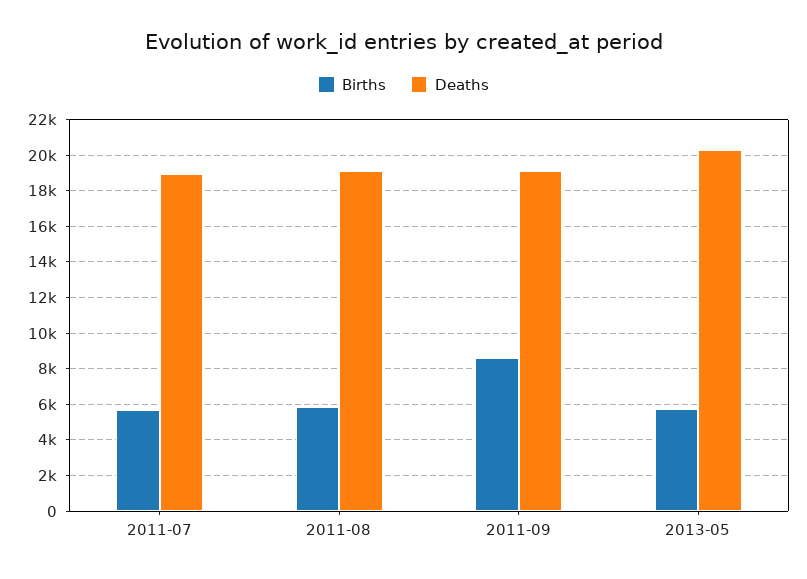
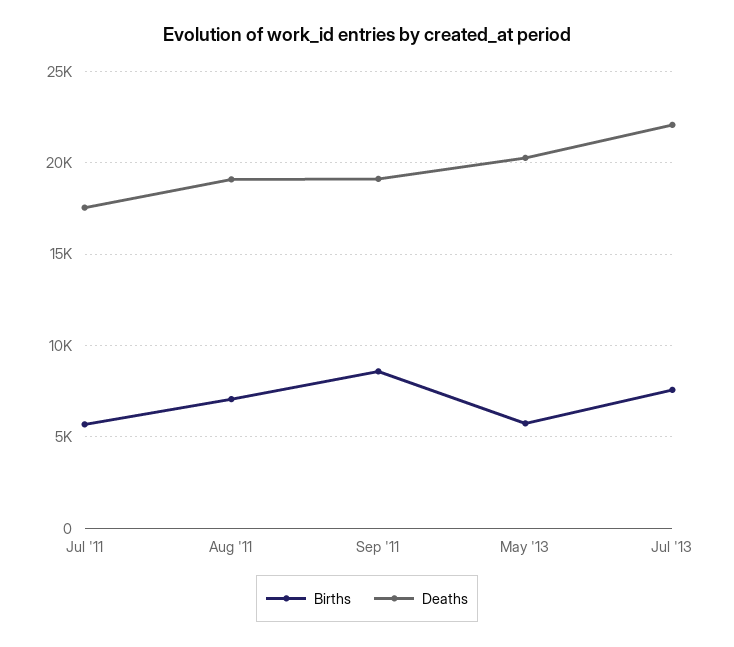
Deaths, 2011-07: 19000 -> 17500
Births, 2011-08: 6000 -> 7000
Births, Jul '13: none -> 7500
Deaths, Jul '13: none -> 22000

